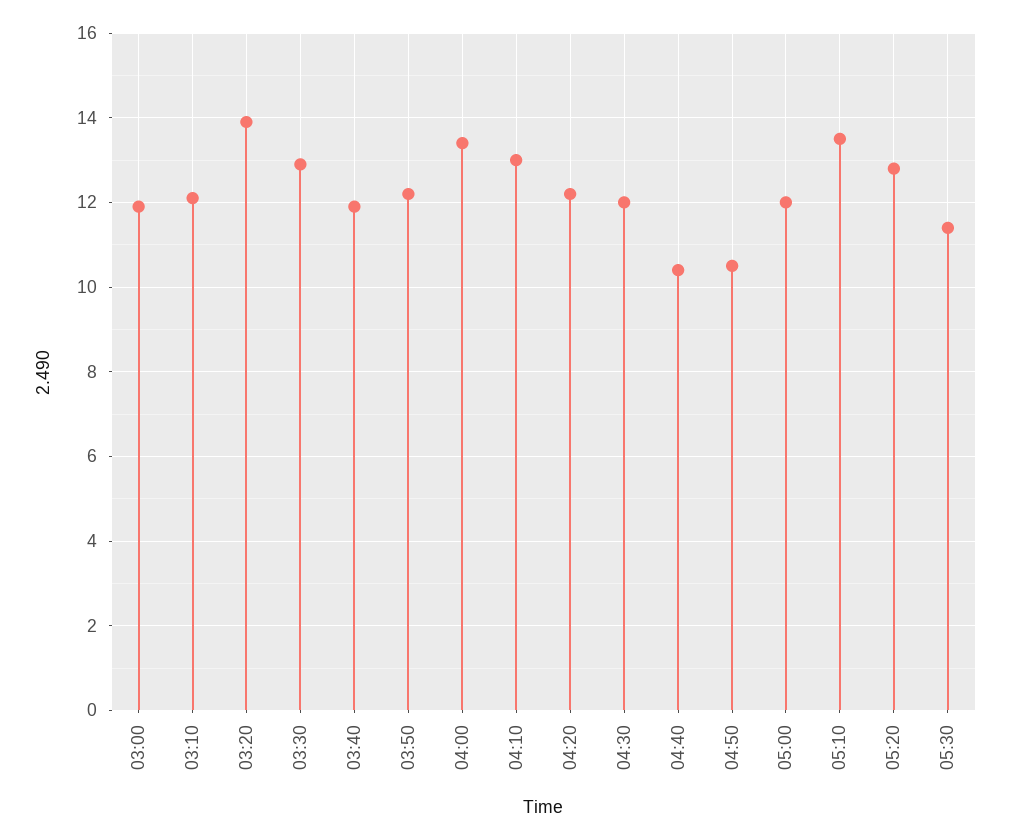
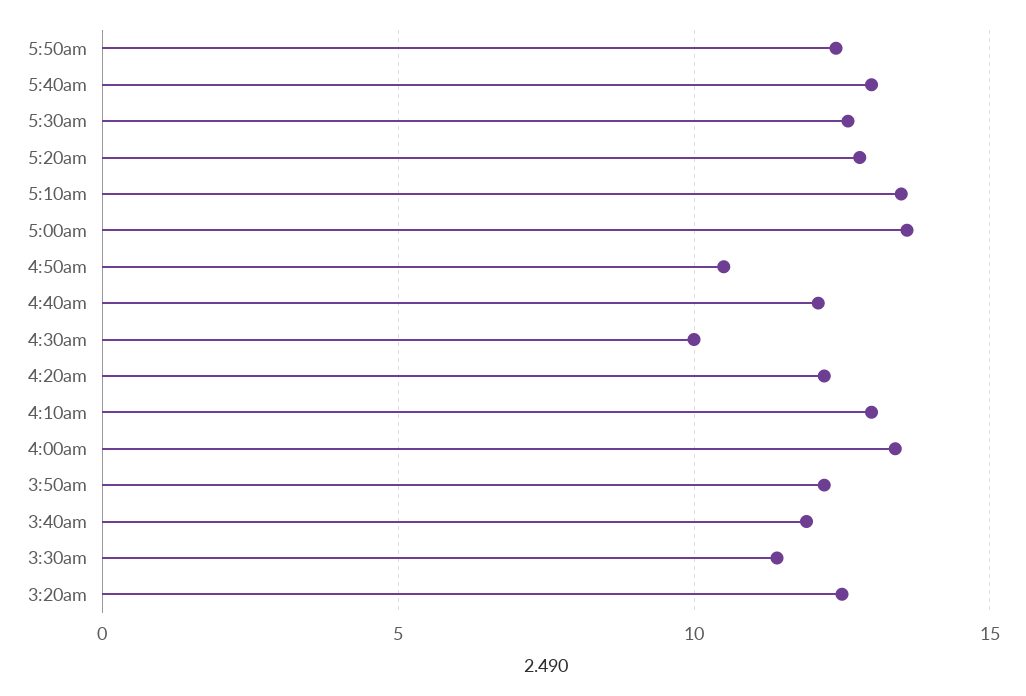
03:00: 12 -> none
03:10: 12 -> none
03:20: 14 -> 12.5
03:30: 13 -> 11.5
04:30: 12 -> 10
04:40: 10.5 -> 12
05:00: 12 -> 13.5
05:30: 11.5 -> 12.5
5:50am: none -> 12.5
5:40am: none -> 13

